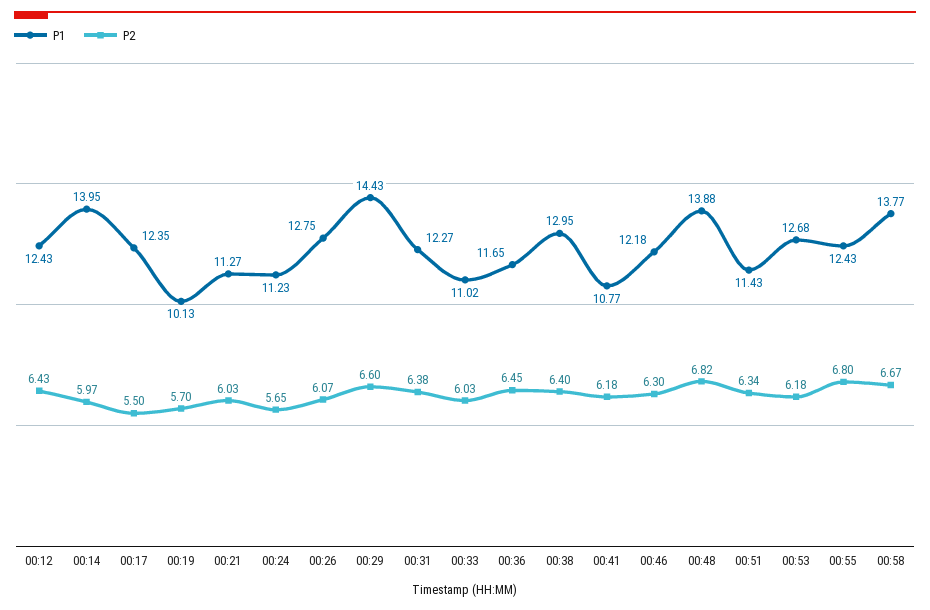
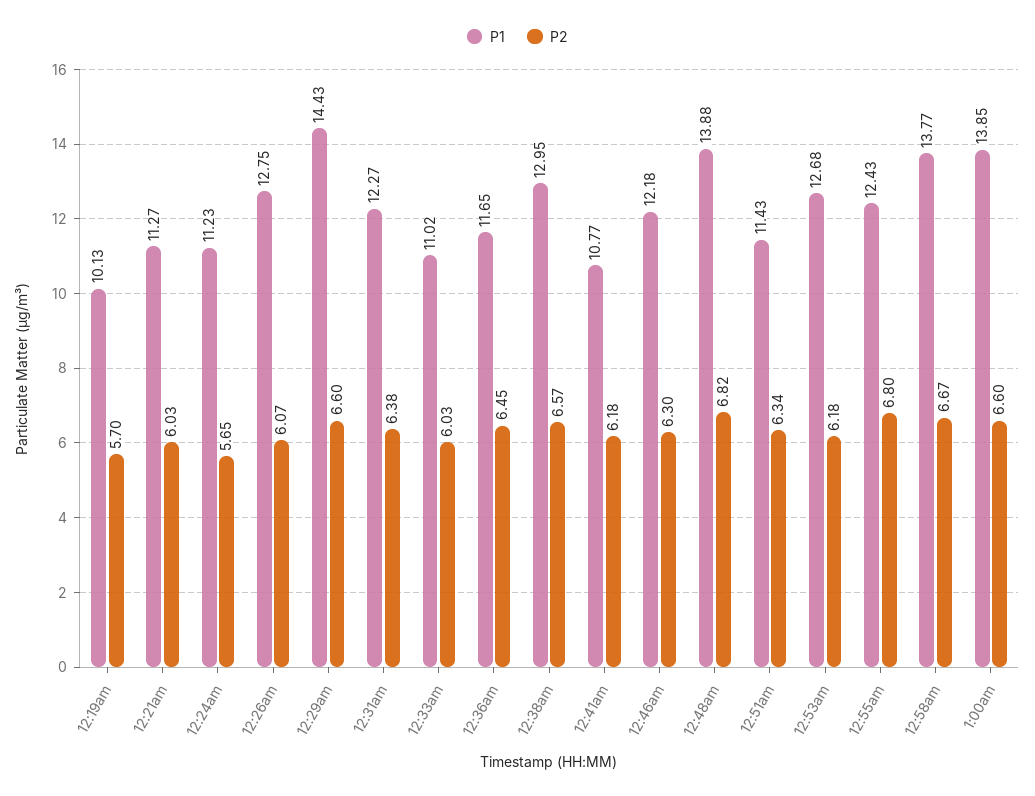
P1, 00:12: 12.43 -> none
P2, 00:12: 6.43 -> none
P1, 00:14: 13.95 -> none
P2, 00:14: 5.97 -> none
P1, 00:17: 12.35 -> none
P2, 00:17: 5.5 -> none
P2, 00:38: 6.4 -> 6.57
P1, 1:00am: none -> 13.85
P2, 1:00am: none -> 6.6

